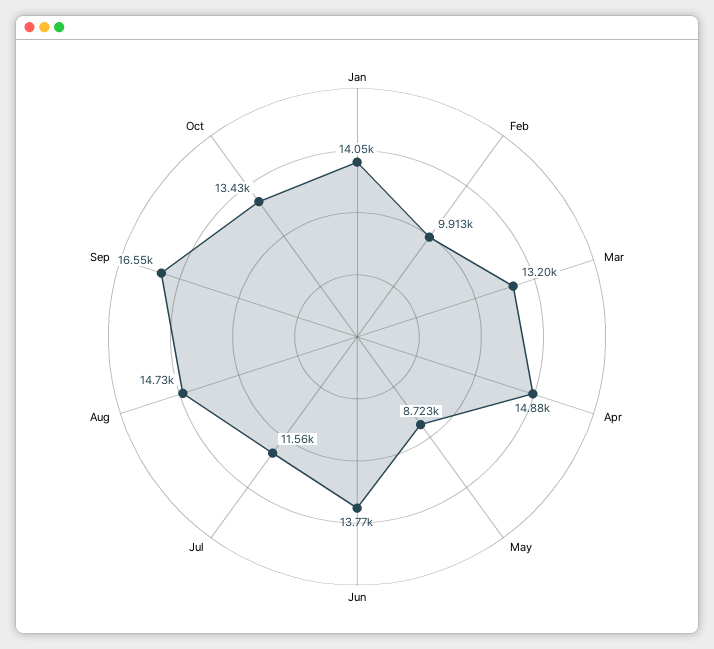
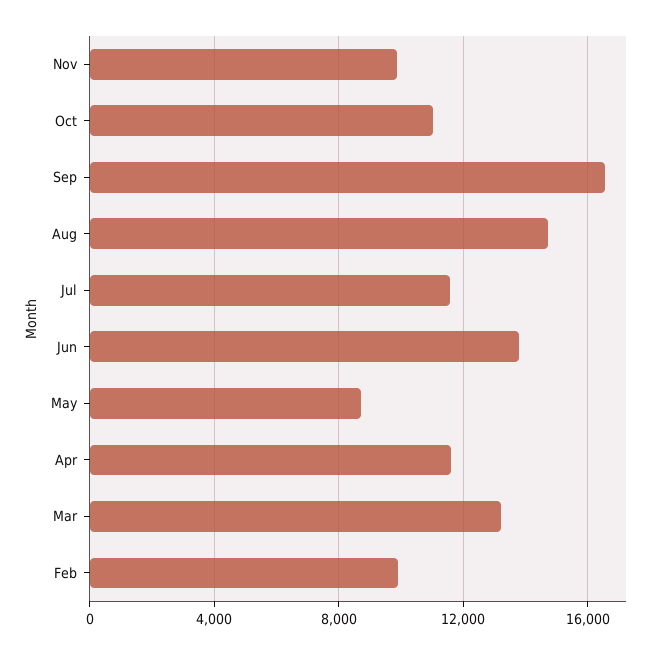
Jan: 14050 -> none
Apr: 14880 -> 11500
Oct: 13430 -> 11000
Nov: none -> 10000

